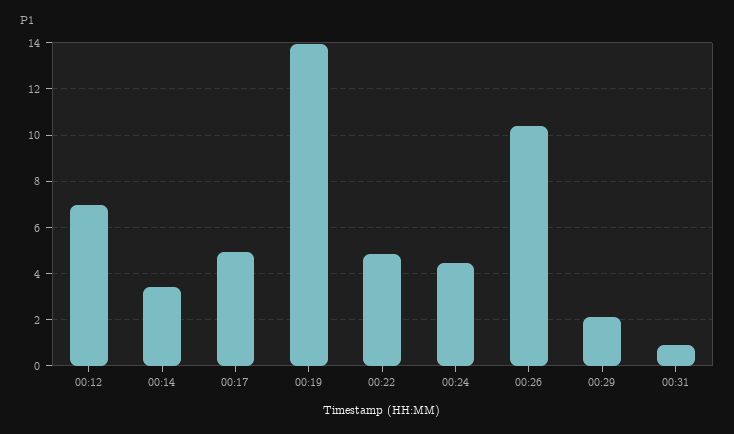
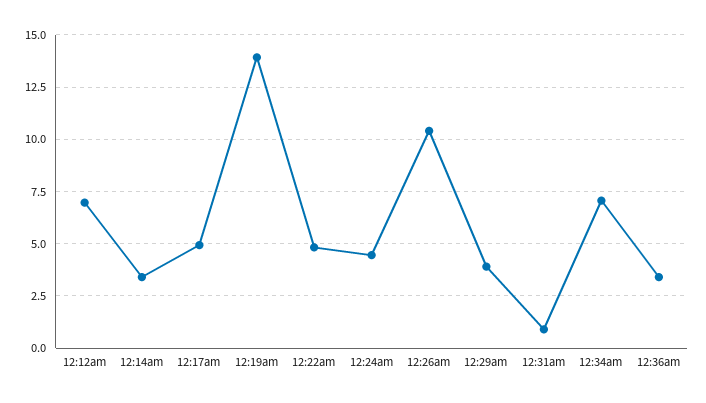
00:29: 2 -> 4
12:34am: none -> 7
12:36am: none -> 3.5

